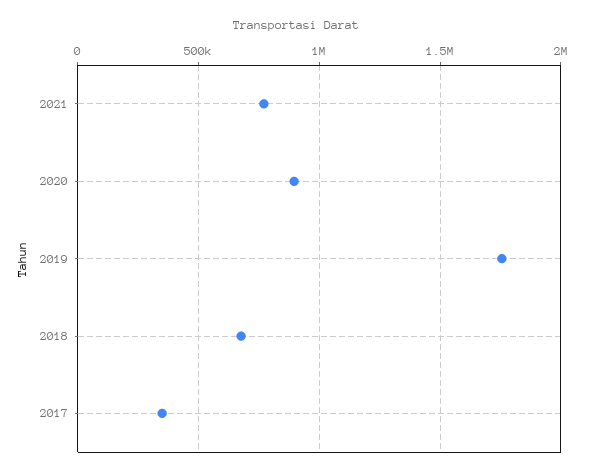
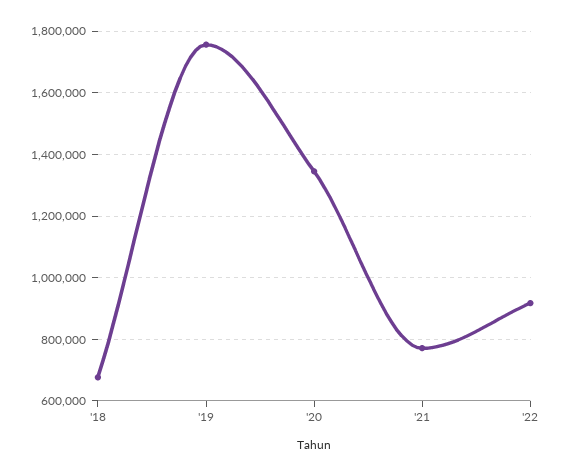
2020: 900000 -> 1340000
2017: 350000 -> none
'22: none -> 920000

